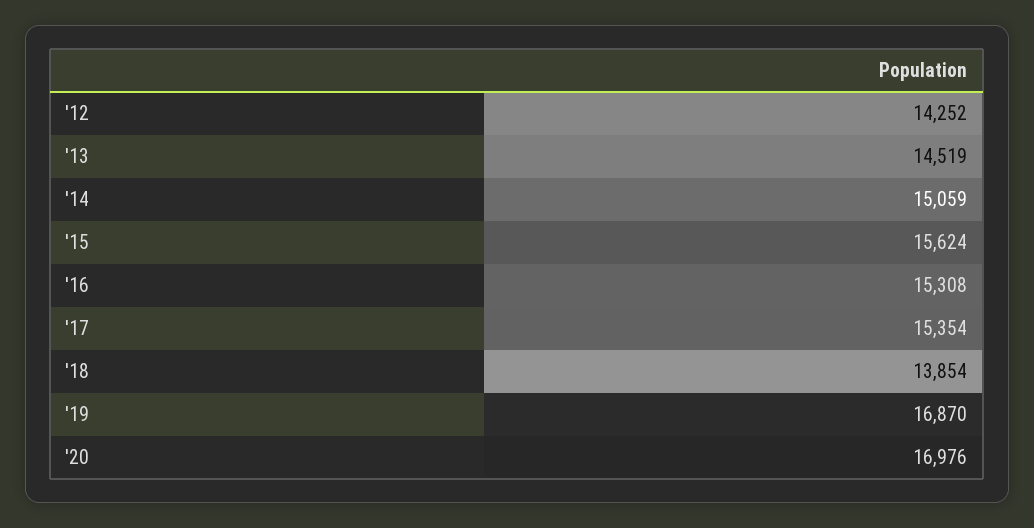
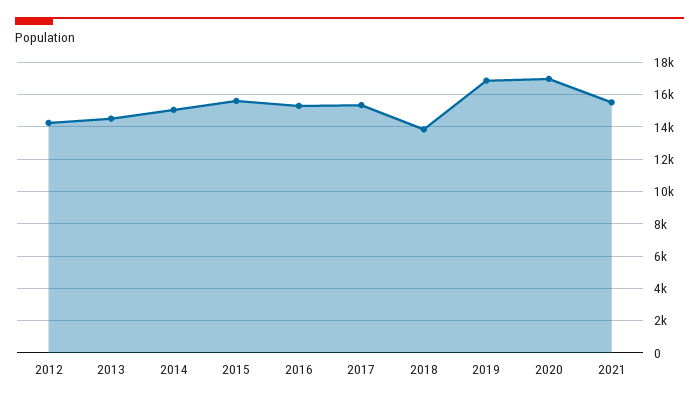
2021: none -> 15500

